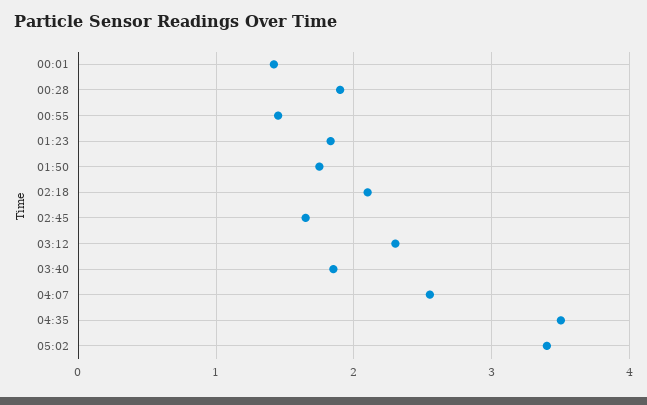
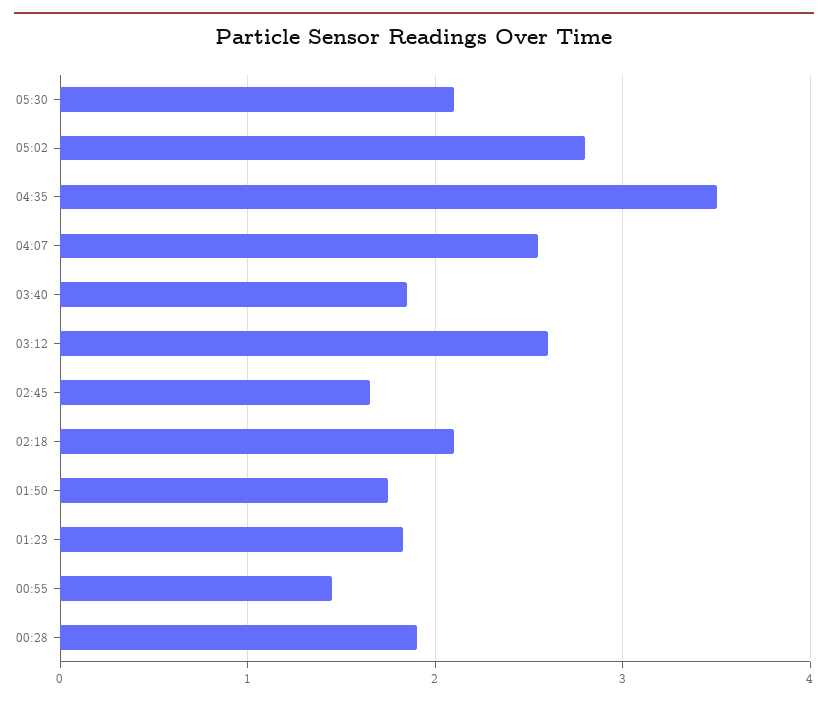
00:01: 1.4 -> none
03:12: 2.3 -> 2.6
05:02: 3.4 -> 2.8
05:30: none -> 2.1

